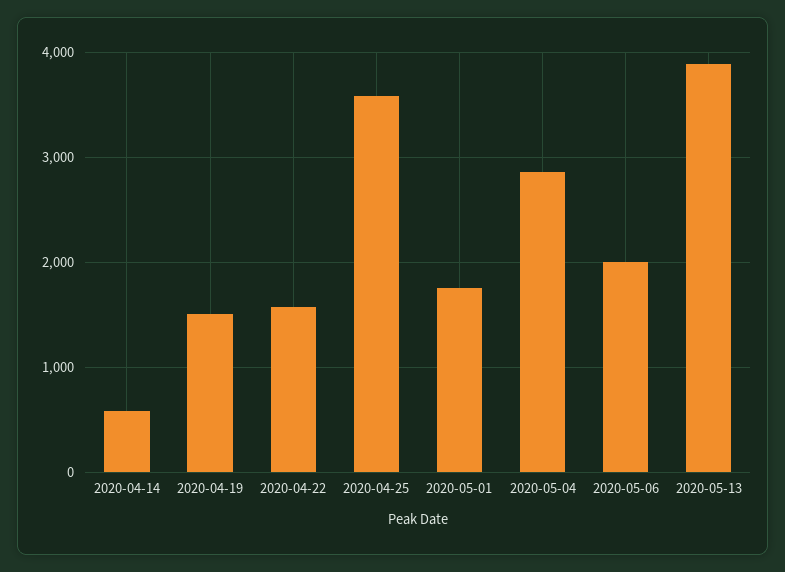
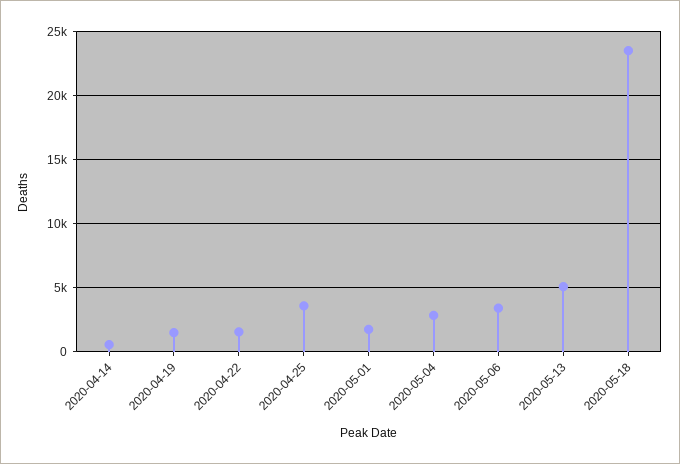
2020-05-06: 2000 -> 3500
2020-05-13: 3900 -> 5000
2020-05-18: none -> 23500

